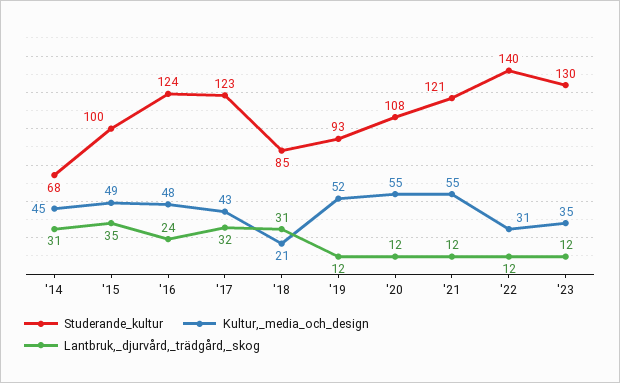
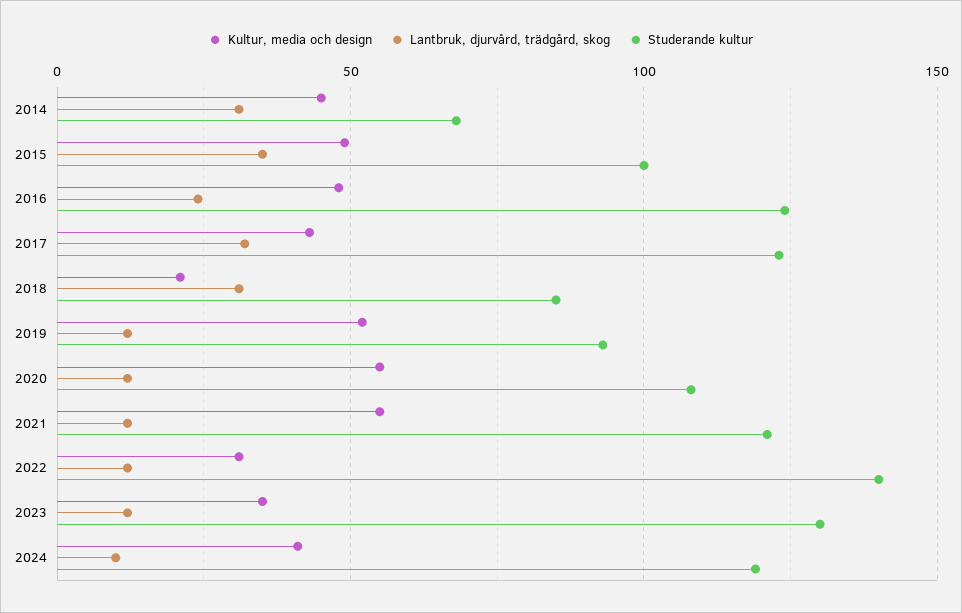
Kultur,_media_och_design, 2024: none -> 40
Lantbruk,_djurvård,_trädgård,_skog, 2024: none -> 10
Studerande_kultur, 2024: none -> 120

